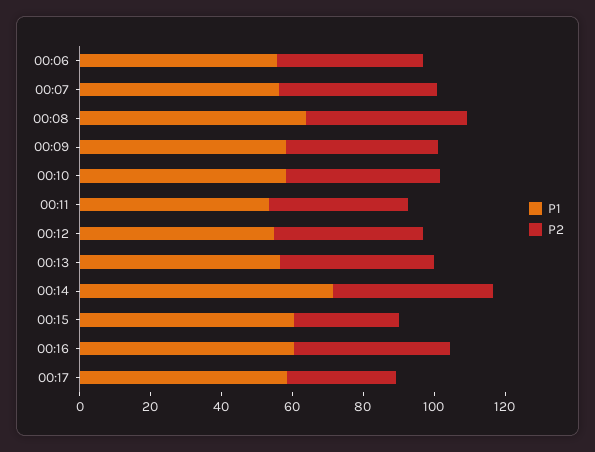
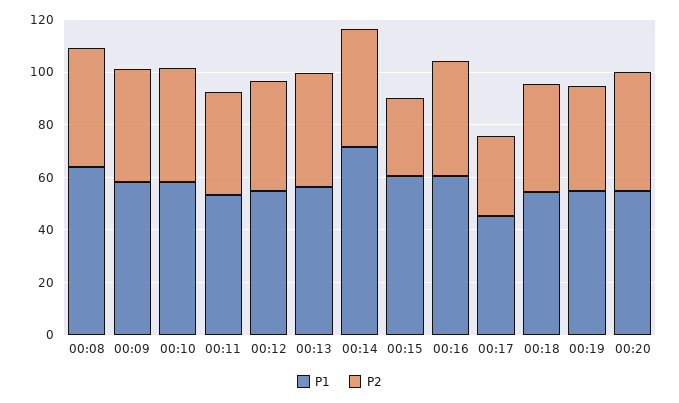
P1, 00:06: 55 -> none
P2, 00:06: 40 -> none
P1, 00:07: 55 -> none
P2, 00:07: 45 -> none
P1, 00:17: 60 -> 45
P1, 00:18: none -> 55
P2, 00:18: none -> 40
P1, 00:19: none -> 55
P2, 00:19: none -> 40
P1, 00:20: none -> 55
P2, 00:20: none -> 45

